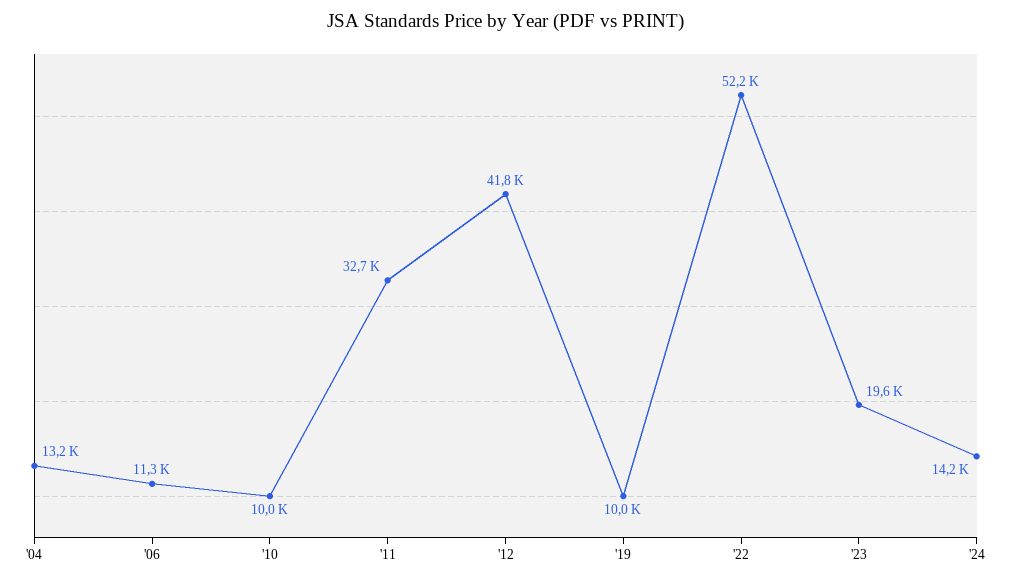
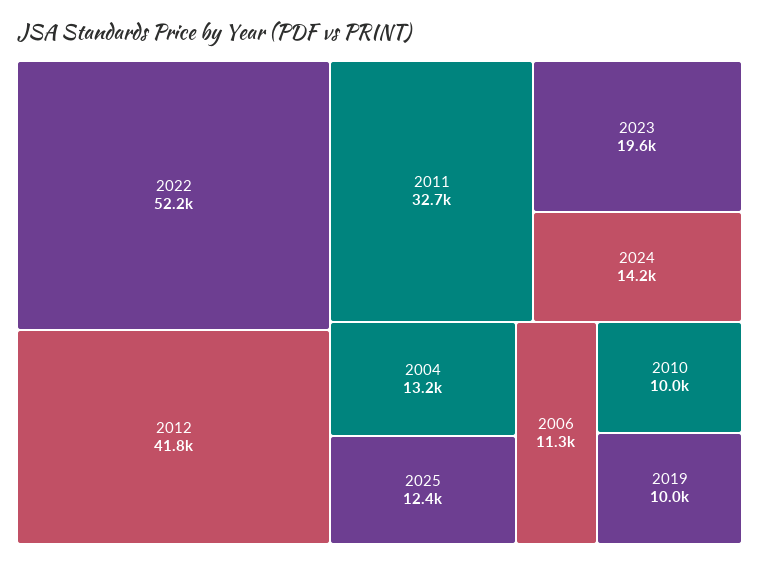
2025: none -> 12400

